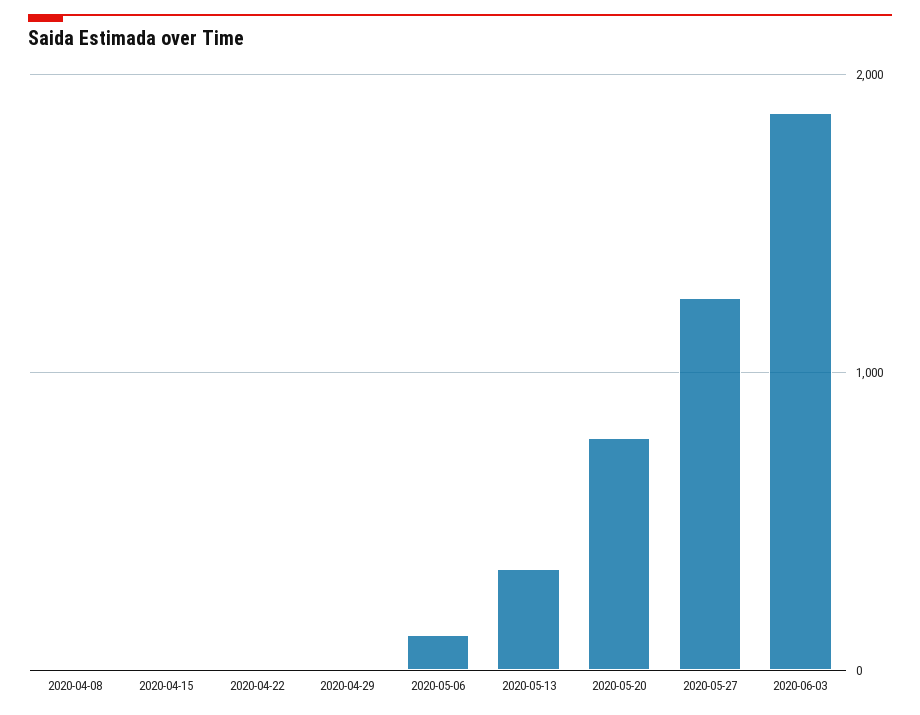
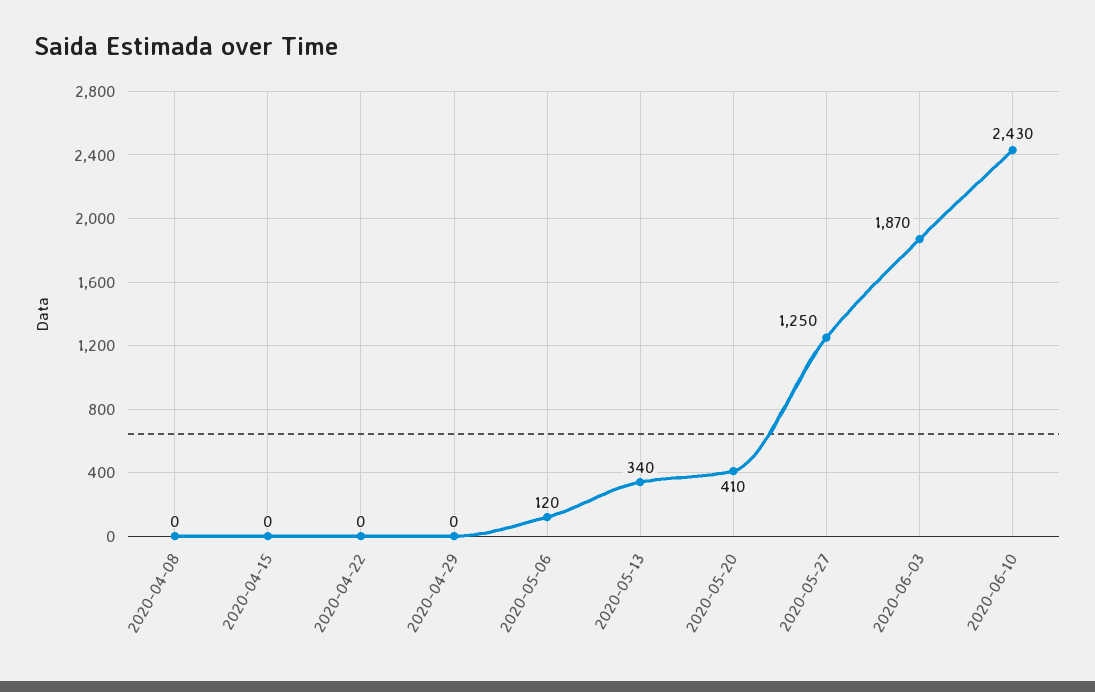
2020-05-20: 800 -> 410
2020-06-10: none -> 2430

